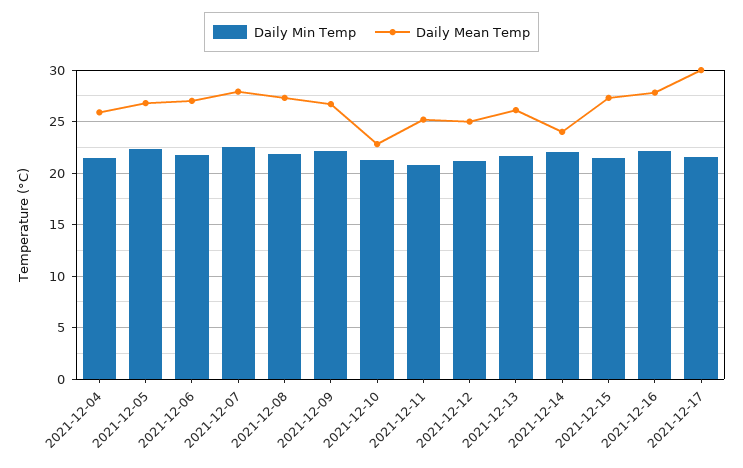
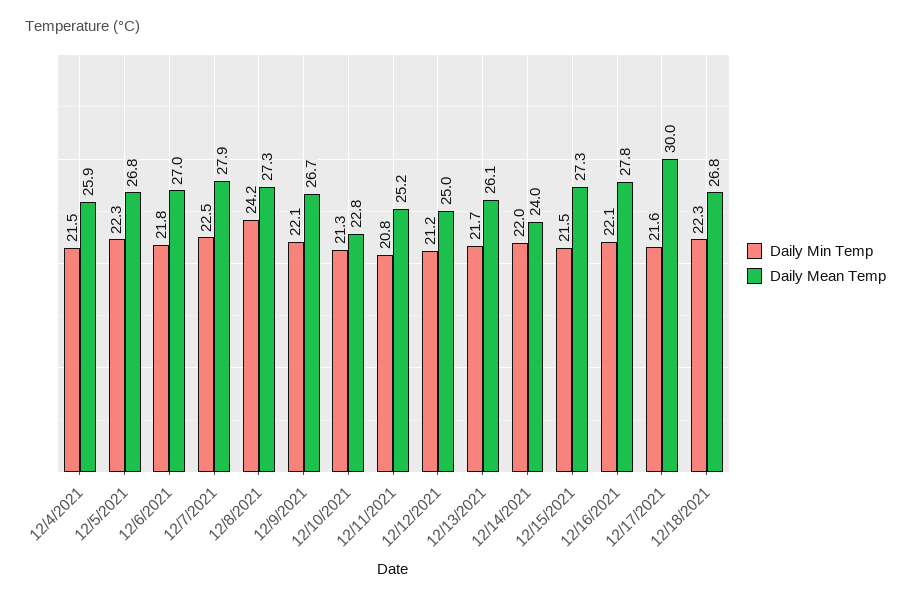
Daily Min Temp, 2021-12-08: 22 -> 24.2
Daily Min Temp, 12/18/2021: none -> 22.3
Daily Mean Temp, 12/18/2021: none -> 26.8

